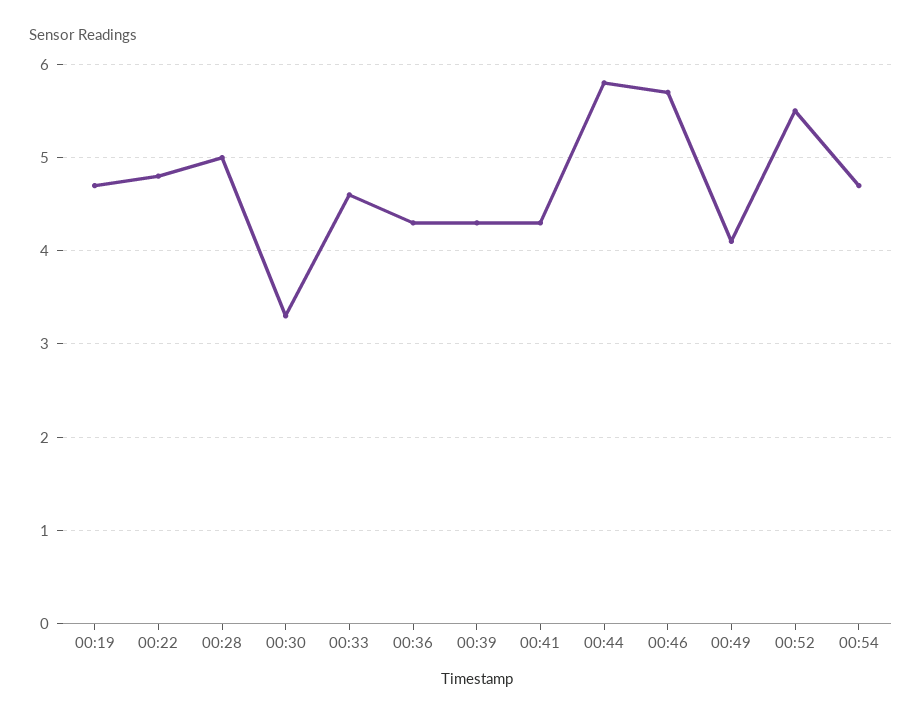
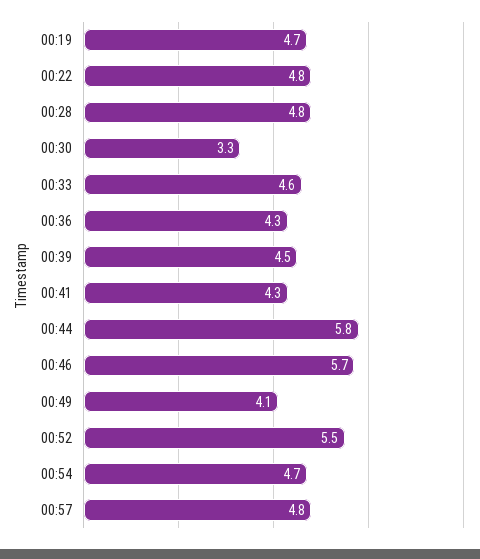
00:28: 5 -> 4.8
00:39: 4.3 -> 4.5
00:57: none -> 4.8

